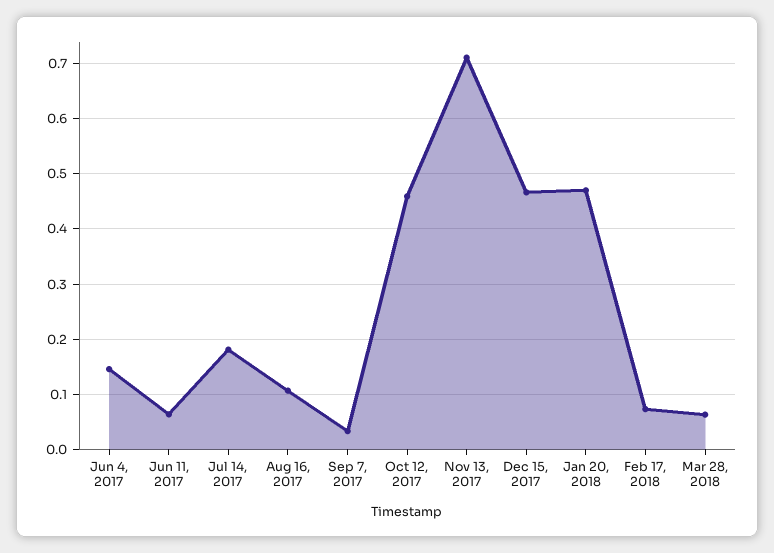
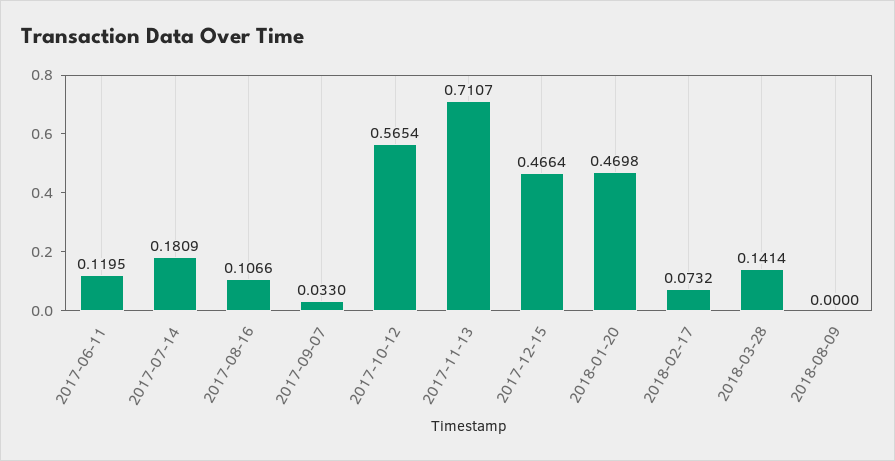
Jun 4, 2017: 0.14 -> none
Jun 11, 2017: 0.06 -> 0.1195
Oct 12, 2017: 0.46 -> 0.5654
Mar 28, 2018: 0.06 -> 0.1414
2018-08-09: none -> 0

